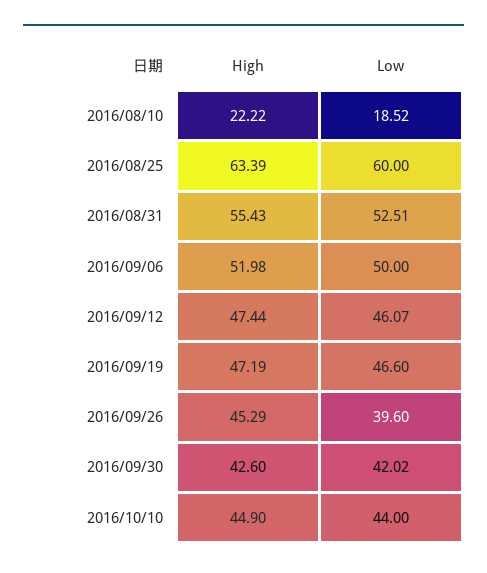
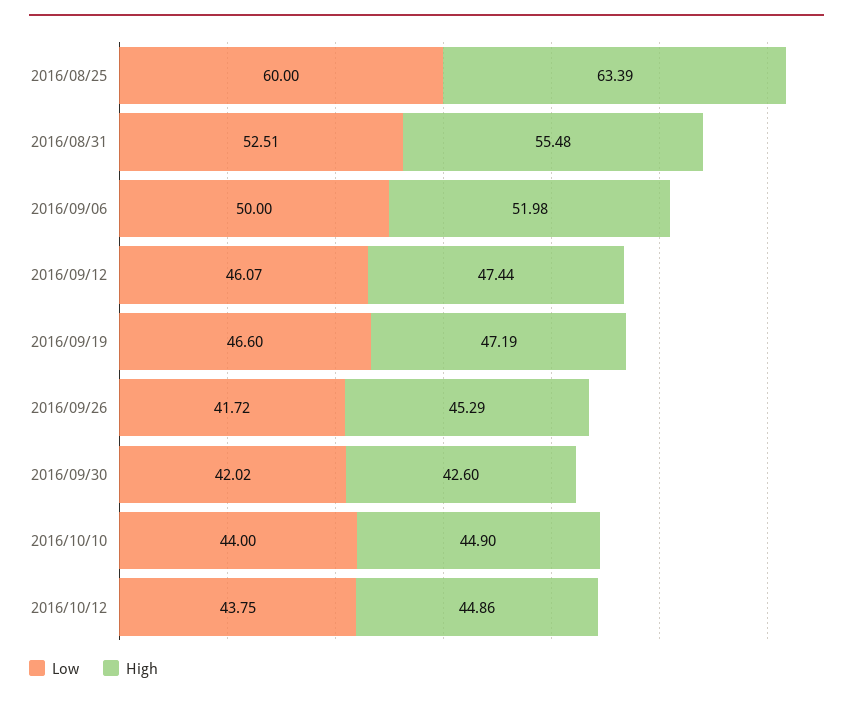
High, 2016/08/10: 22.22 -> none
Low, 2016/08/10: 18.52 -> none
High, 2016/08/31: 55.43 -> 55.48
Low, 2016/09/26: 39.6 -> 41.72
Low, 2016/10/12: none -> 43.75
High, 2016/10/12: none -> 44.86

